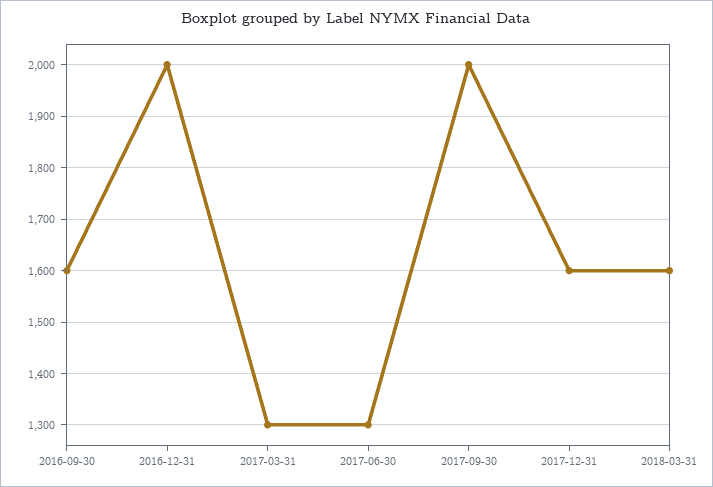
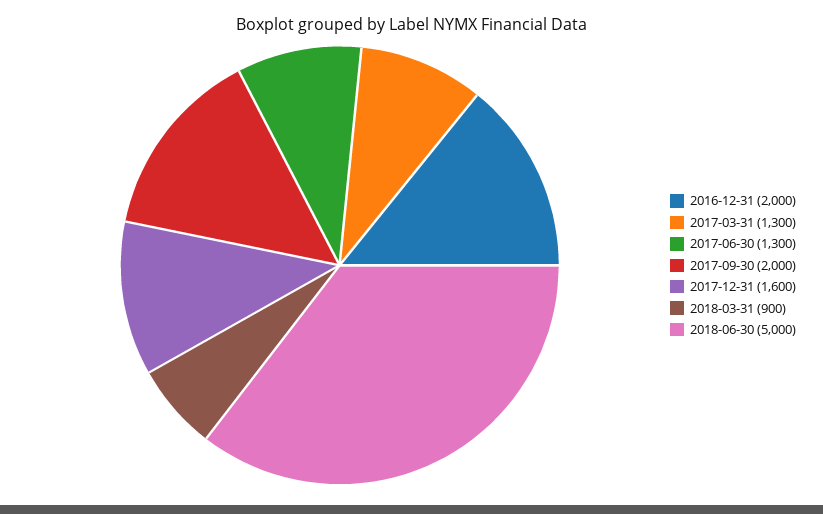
2016-09-30: 1600 -> none
2018-03-31: 1600 -> 900
2018-06-30: none -> 5000

